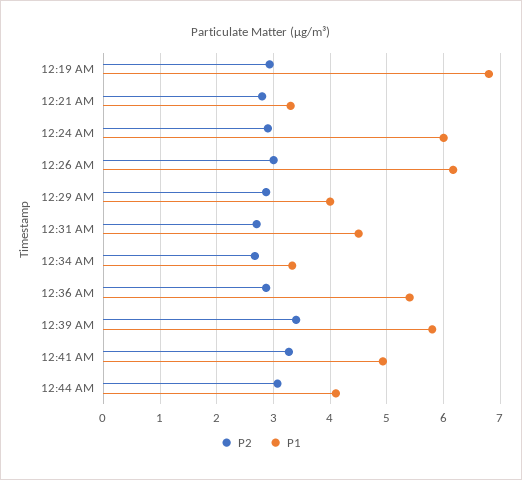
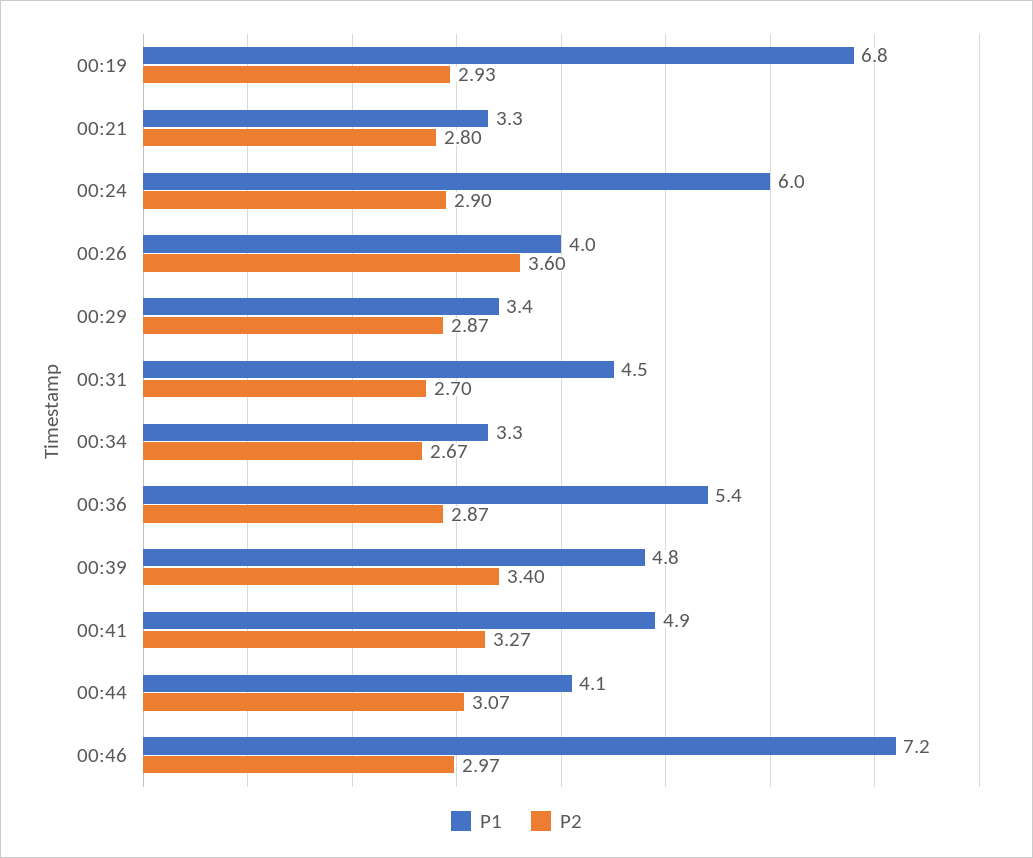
P2, 12:26 AM: 3 -> 3.6
P1, 12:26 AM: 6.2 -> 4
P1, 12:29 AM: 4 -> 3.4
P1, 12:39 AM: 5.8 -> 4.8
P1, 00:46: none -> 7.2
P2, 00:46: none -> 2.97

